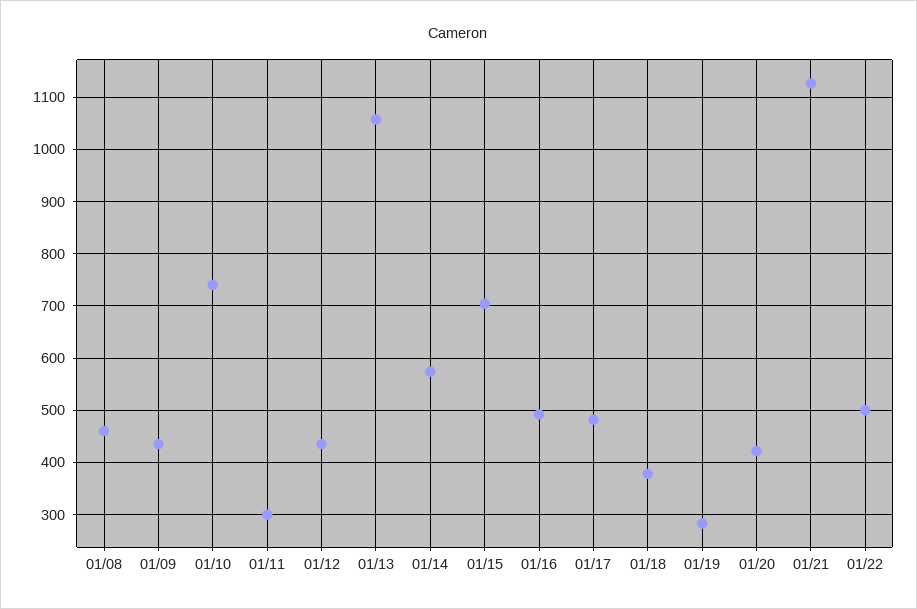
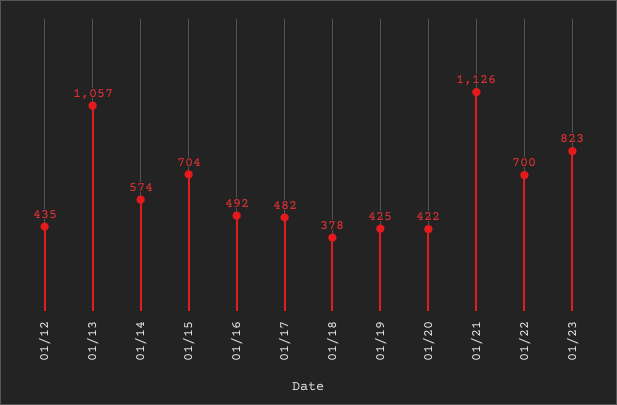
01/08: 460 -> none
01/09: 440 -> none
01/10: 740 -> none
01/11: 300 -> none
01/19: 280 -> 425
01/22: 500 -> 700
01/23: none -> 823

